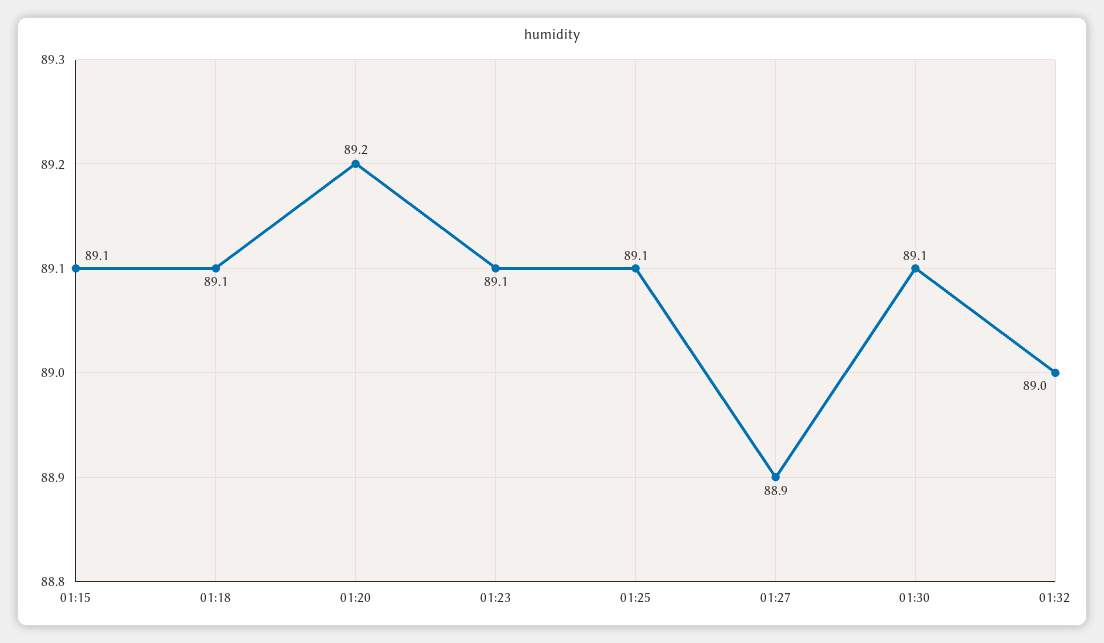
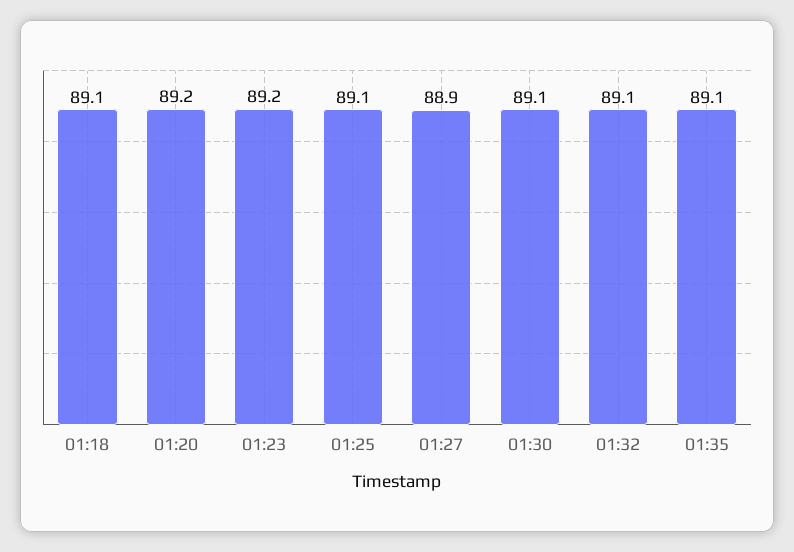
01:15: 89.1 -> none
01:23: 89.1 -> 89.2
01:32: 89 -> 89.1
01:35: none -> 89.1

